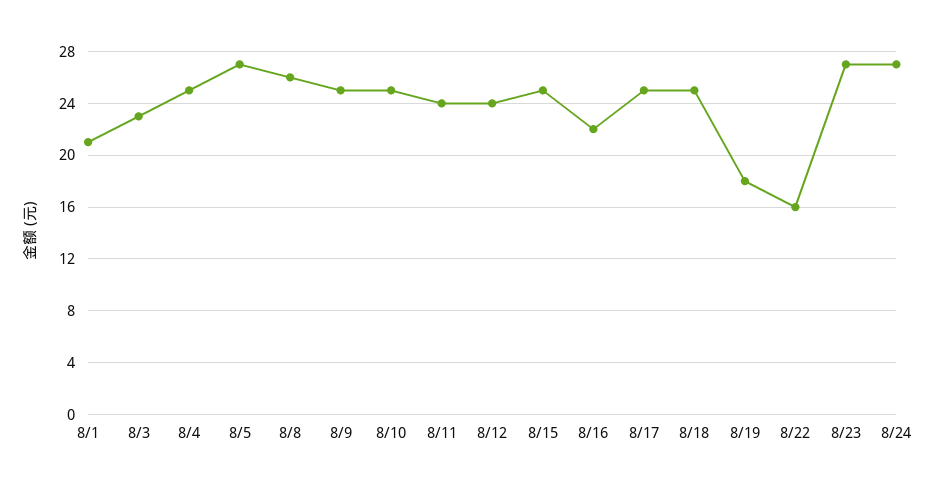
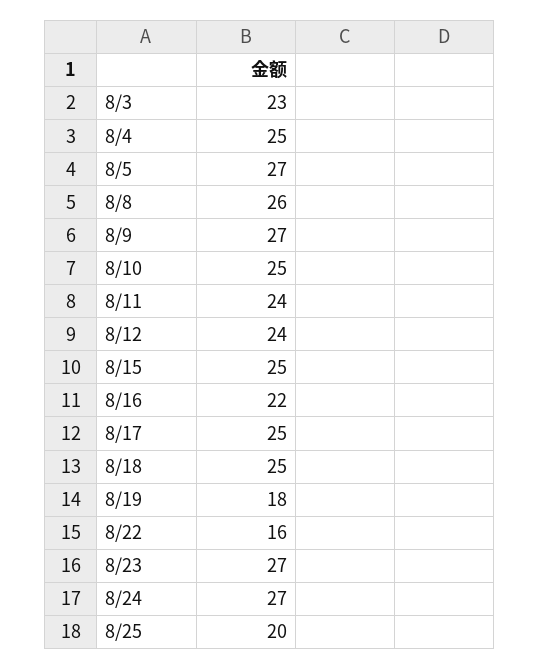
8/1: 21 -> none
8/9: 25 -> 27
8/25: none -> 20

